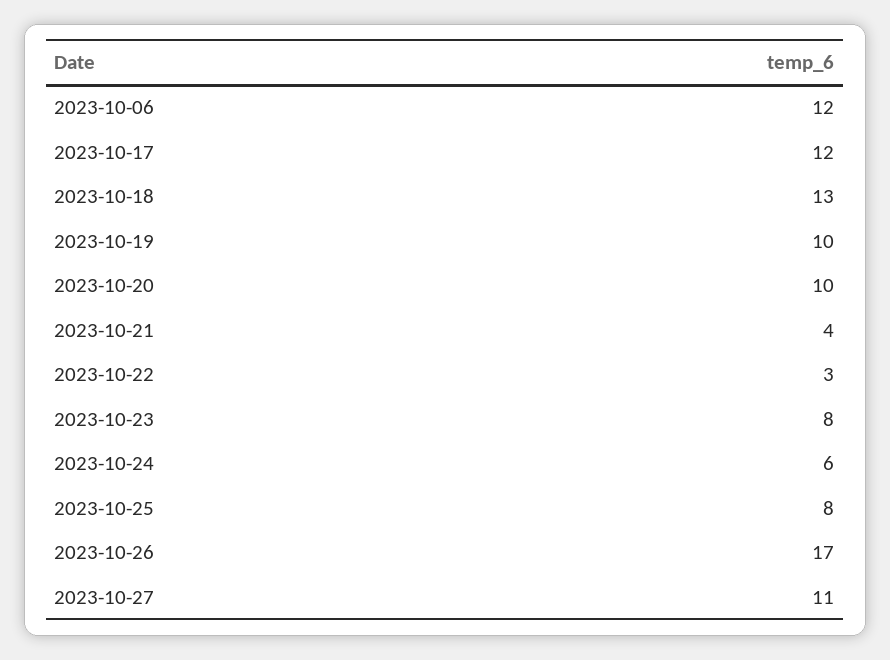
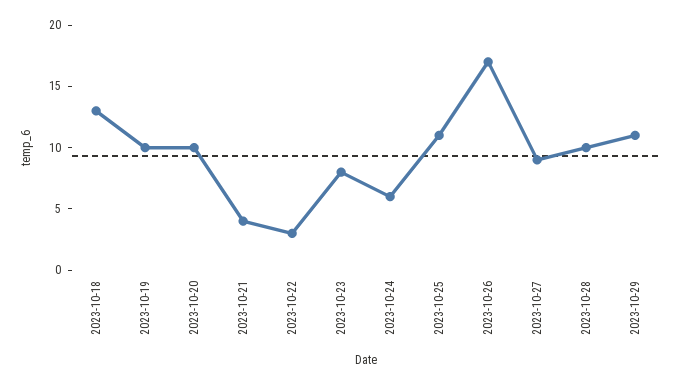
2023-10-06: 12 -> none
2023-10-17: 12 -> none
2023-10-25: 8 -> 11
2023-10-27: 11 -> 9
2023-10-28: none -> 10
2023-10-29: none -> 11

